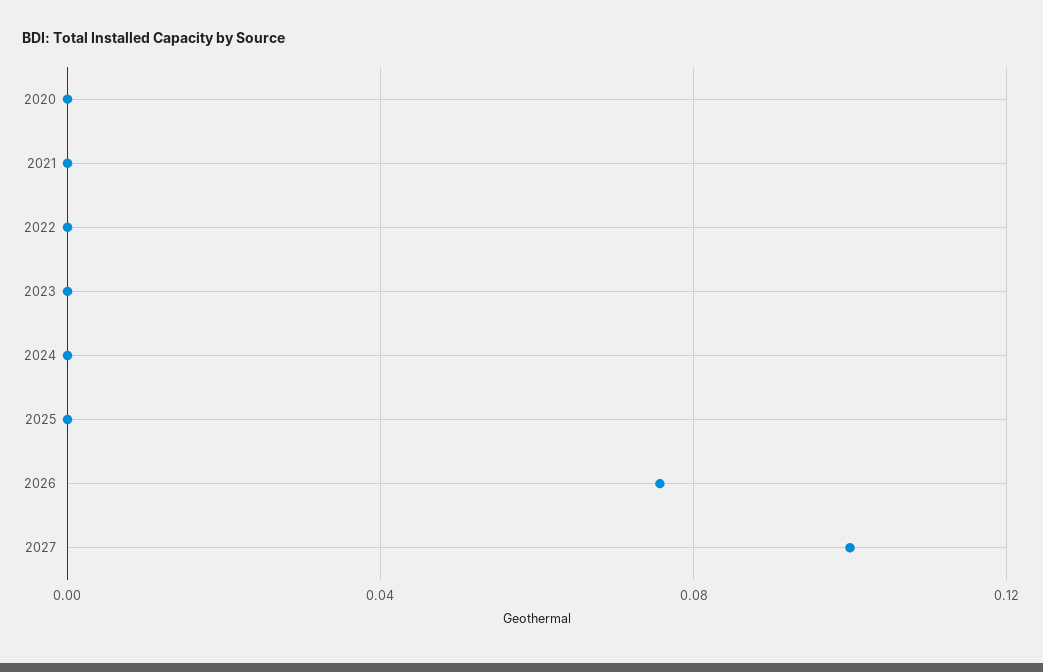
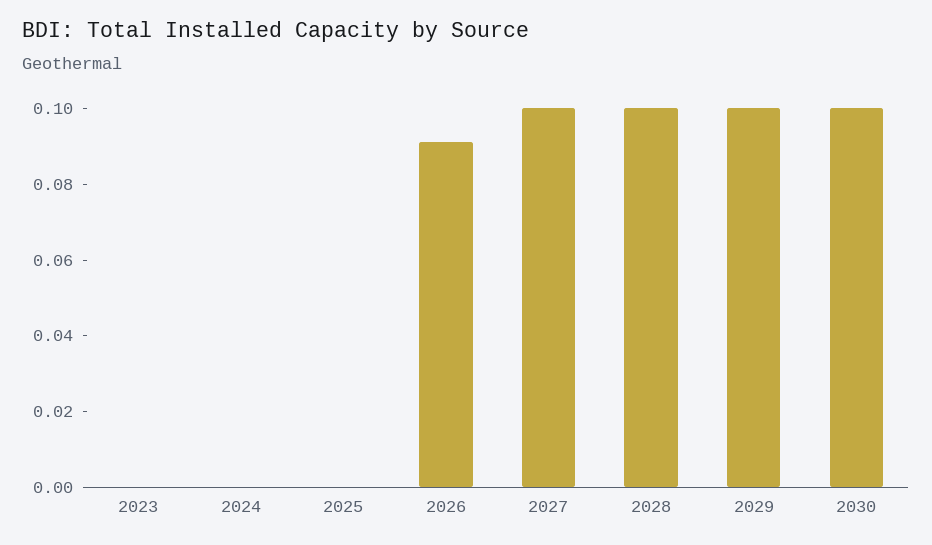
2020: 0 -> none
2021: 0 -> none
2022: 0 -> none
2026: 0.075 -> 0.09
2028: none -> 0.1
2029: none -> 0.1
2030: none -> 0.1

